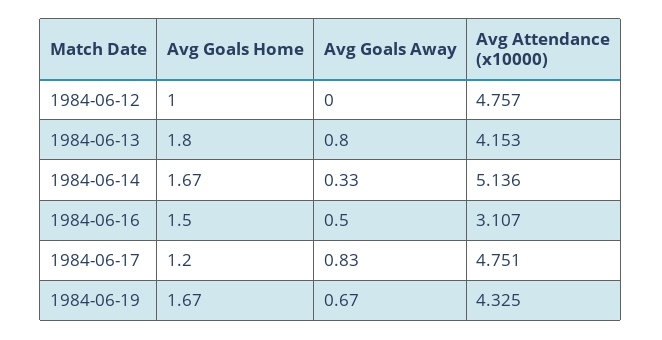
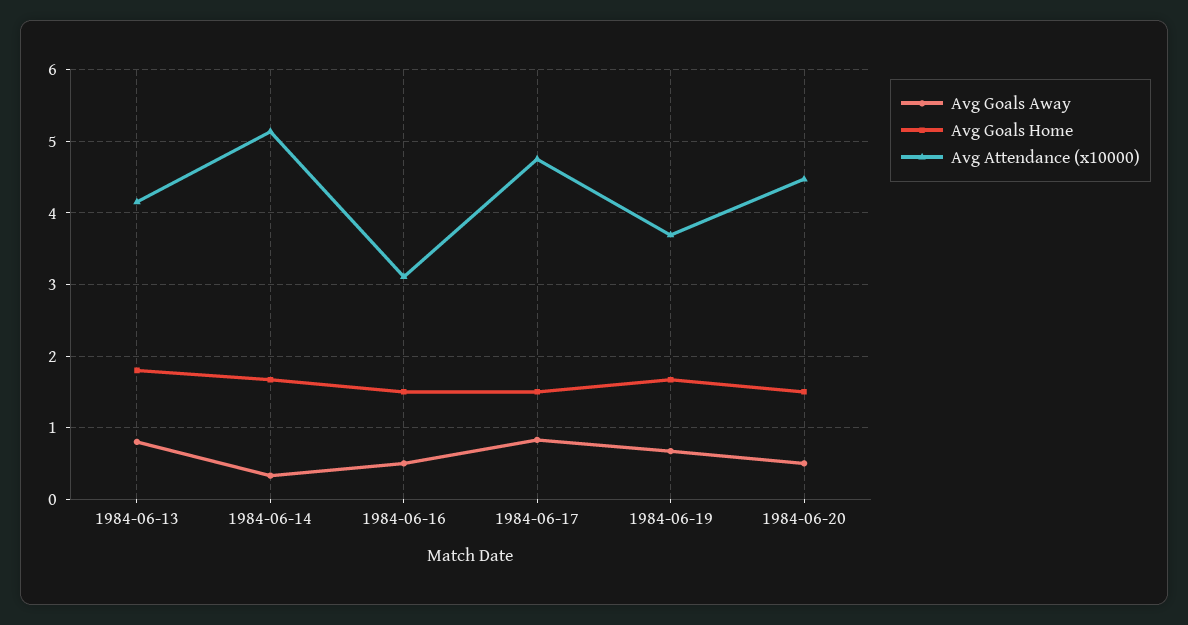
Avg Goals Home, 1984-06-12: 1 -> none
Avg Goals Away, 1984-06-12: 0 -> none
Avg Attendance (x10000), 1984-06-12: 4.757 -> none
Avg Goals Home, 1984-06-17: 1.2 -> 1.5
Avg Attendance (x10000), 1984-06-19: 4.325 -> 3.7
Avg Goals Away, 1984-06-20: none -> 0.5
Avg Goals Home, 1984-06-20: none -> 1.5
Avg Attendance (x10000), 1984-06-20: none -> 4.5

